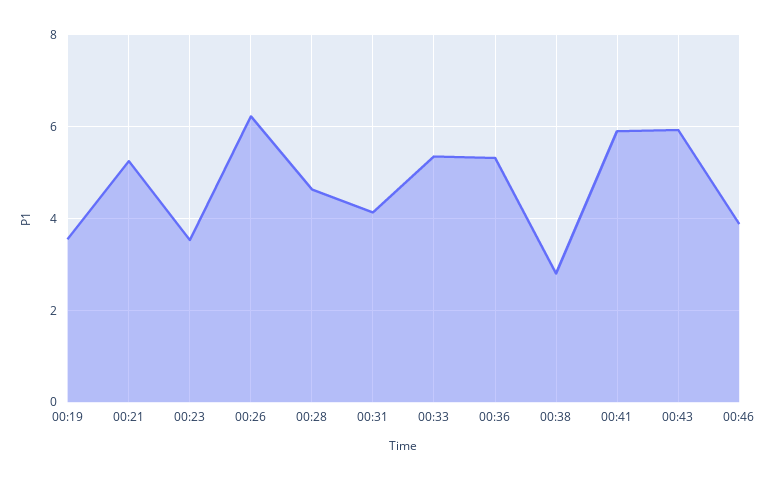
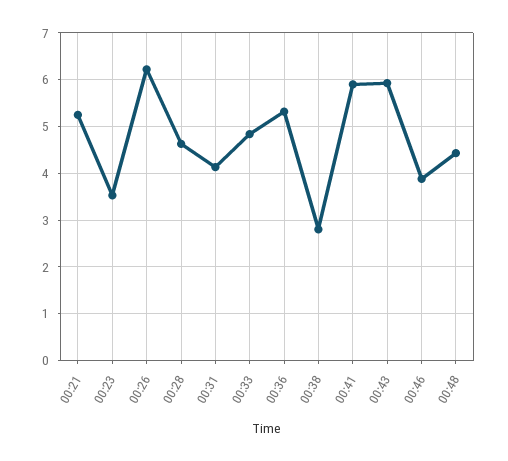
00:19: 3.6 -> none
00:33: 5.4 -> 4.8
00:48: none -> 4.4

